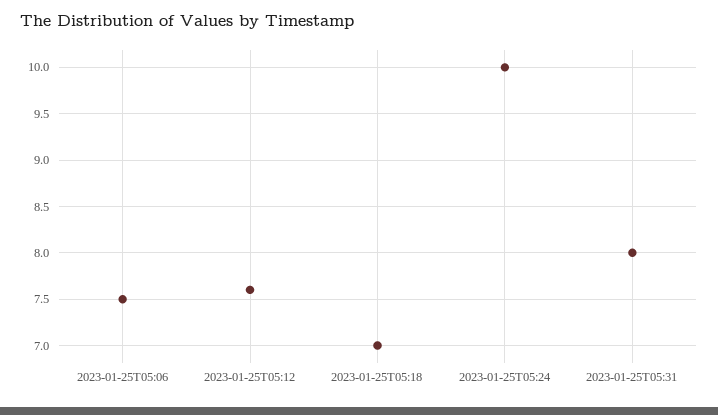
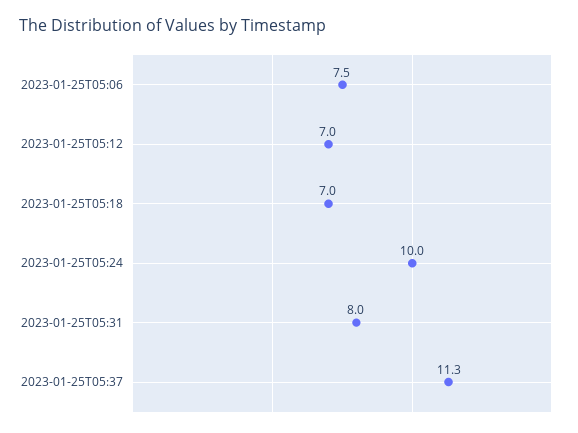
2023-01-25T05:12: 7.6 -> 7
2023-01-25T05:37: none -> 11.3

